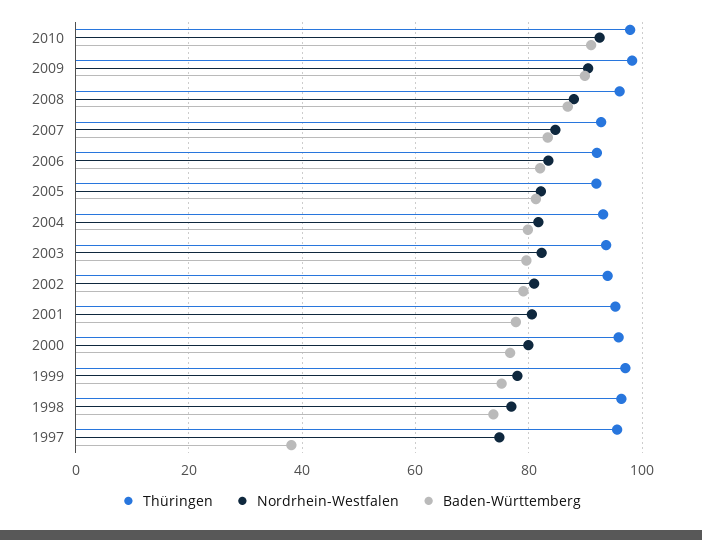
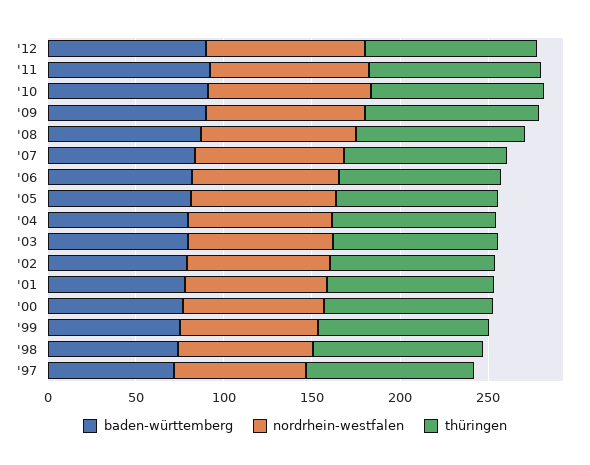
Baden-Württemberg, 1997: 38 -> 70
Baden-Württemberg, '12: none -> 90
Nordrhein-Westfalen, '12: none -> 90
Thüringen, '12: none -> 100
Baden-Württemberg, '11: none -> 90
Nordrhein-Westfalen, '11: none -> 90
Thüringen, '11: none -> 100

